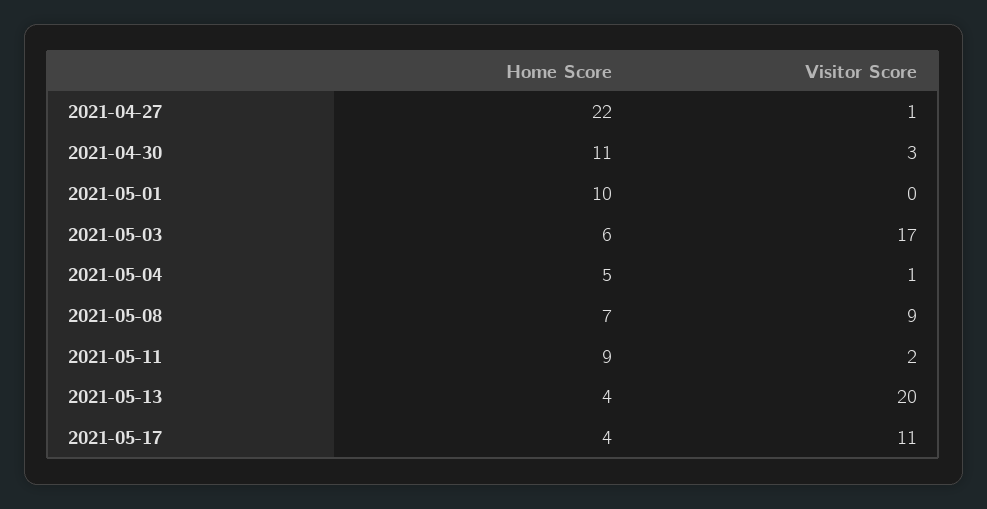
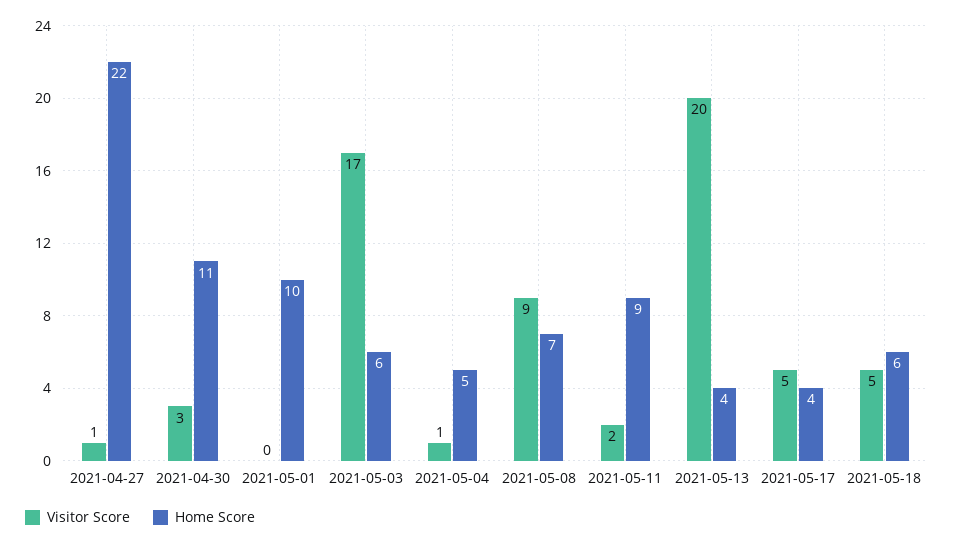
Visitor Score, 2021-05-17: 11 -> 5
Visitor Score, 2021-05-18: none -> 5
Home Score, 2021-05-18: none -> 6

